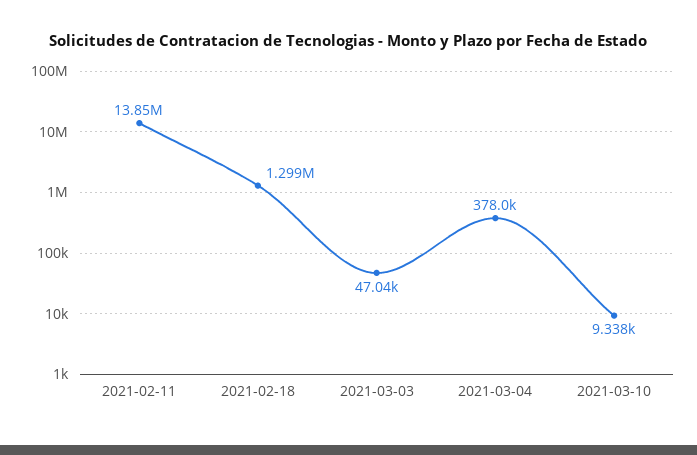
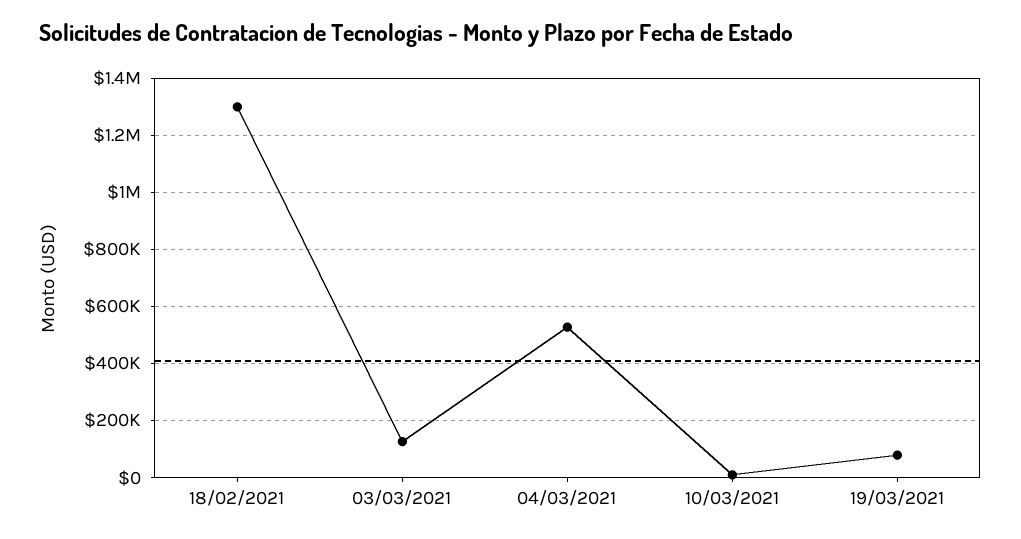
2021-02-11: 13850000 -> none
2021-03-03: 47040 -> 125000
2021-03-04: 378000 -> 525000
19/03/2021: none -> 75000

